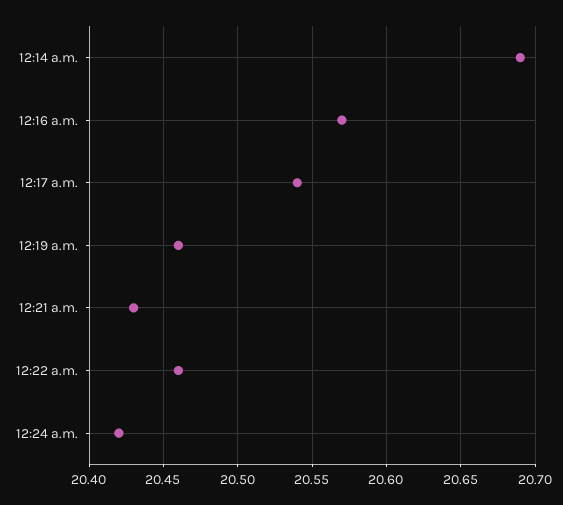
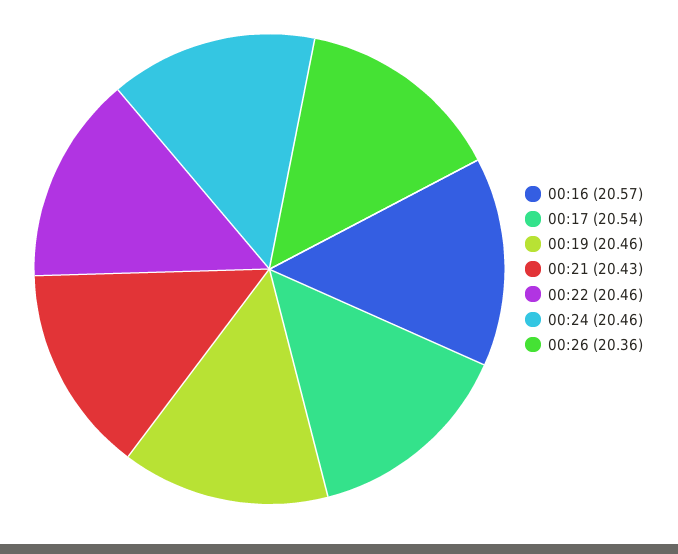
12:14 a.m.: 20.69 -> none
12:24 a.m.: 20.42 -> 20.46
00:26: none -> 20.36

